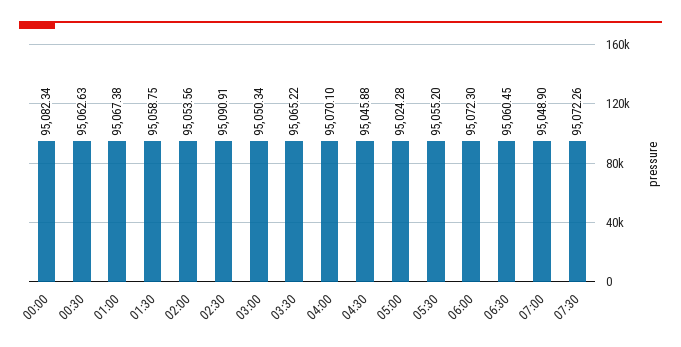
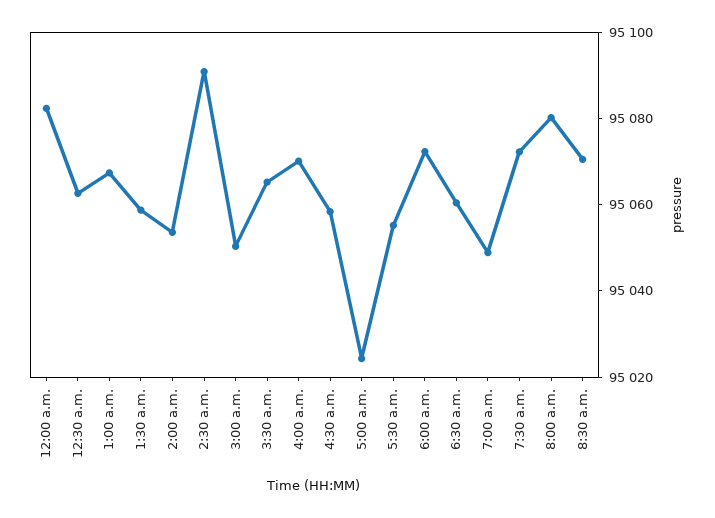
04:30: 95045.88 -> 95060
8:00 a.m.: none -> 95080
8:30 a.m.: none -> 95070

